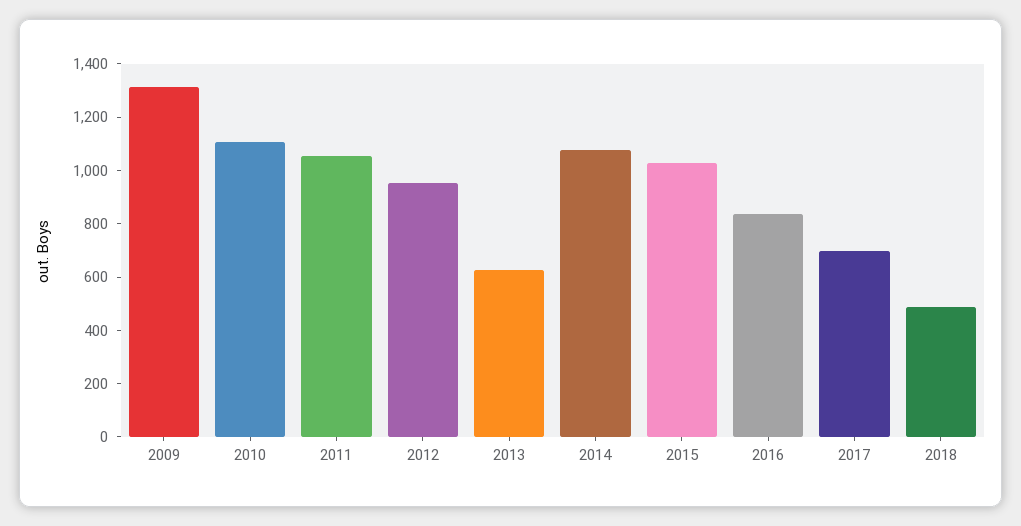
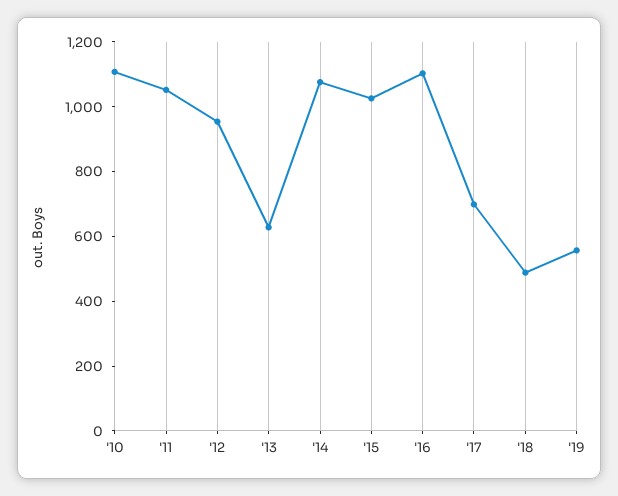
2009: 1300 -> none
2016: 850 -> 1100
'19: none -> 550

